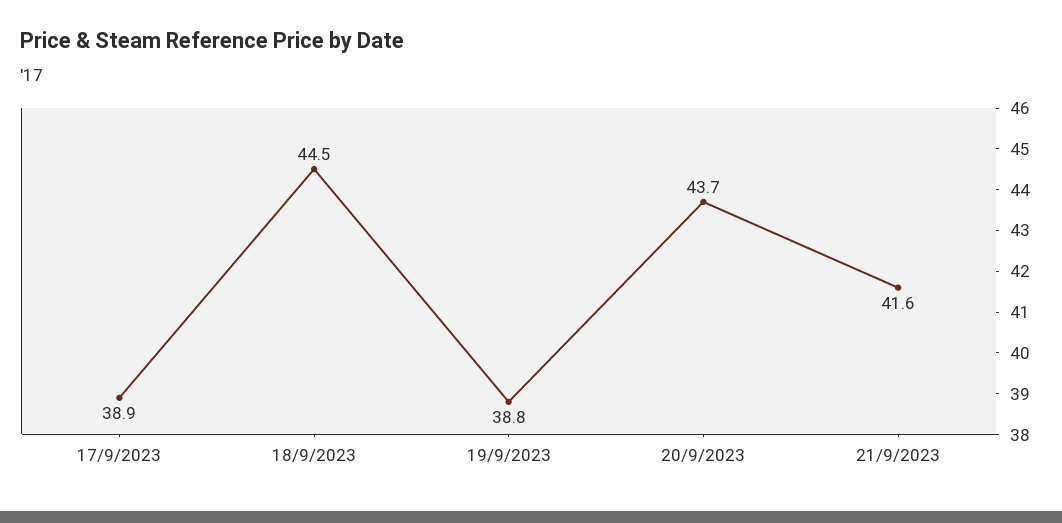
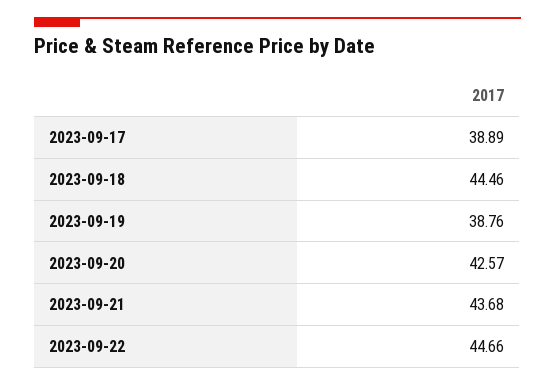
20/9/2023: 43.7 -> 42.57
21/9/2023: 41.6 -> 43.68
2023-09-22: none -> 44.66

